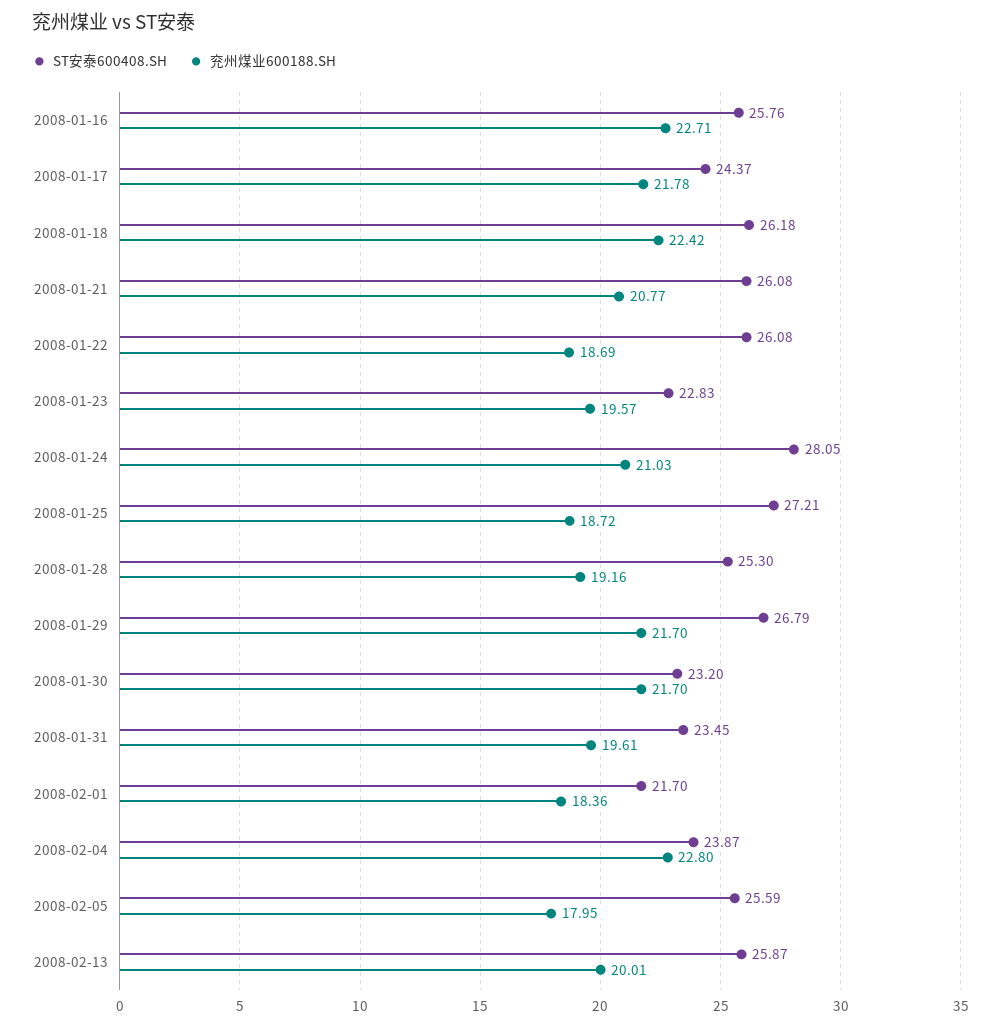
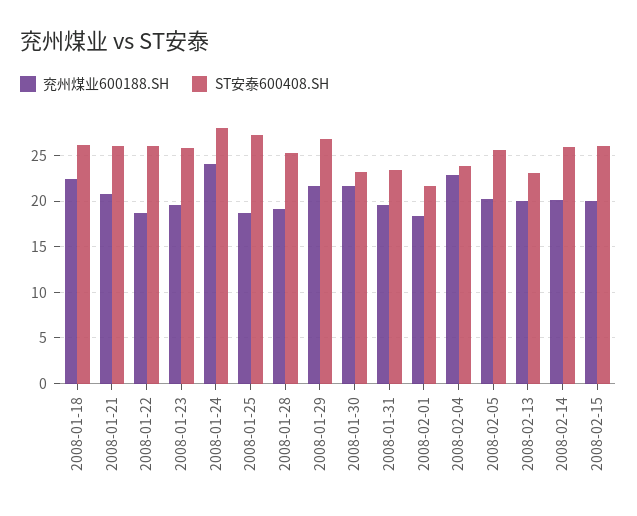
ST安泰600408.SH, 2008-01-16: 25.76 -> none
兖州煤业600188.SH, 2008-01-16: 22.71 -> none
ST安泰600408.SH, 2008-01-17: 24.37 -> none
兖州煤业600188.SH, 2008-01-17: 21.78 -> none
ST安泰600408.SH, 2008-01-23: 22.83 -> 26
兖州煤业600188.SH, 2008-01-24: 21.03 -> 24
兖州煤业600188.SH, 2008-02-05: 17.95 -> 20
ST安泰600408.SH, 2008-02-13: 25.87 -> 23
兖州煤业600188.SH, 2008-02-14: none -> 20
ST安泰600408.SH, 2008-02-14: none -> 26
兖州煤业600188.SH, 2008-02-15: none -> 20
ST安泰600408.SH, 2008-02-15: none -> 26

